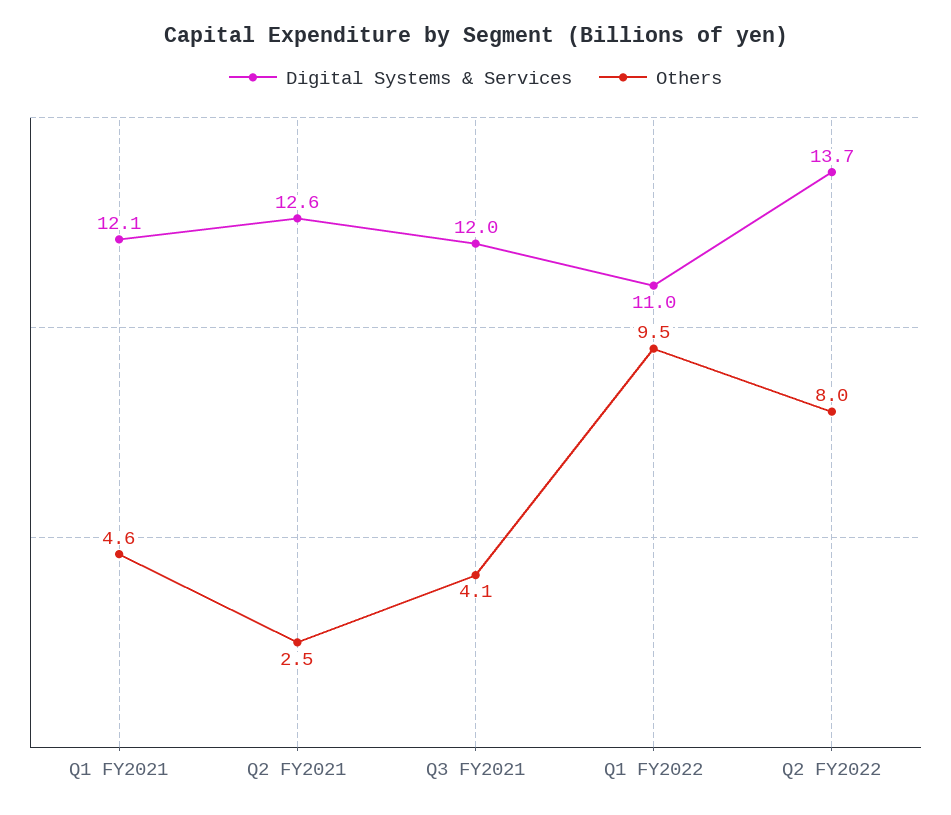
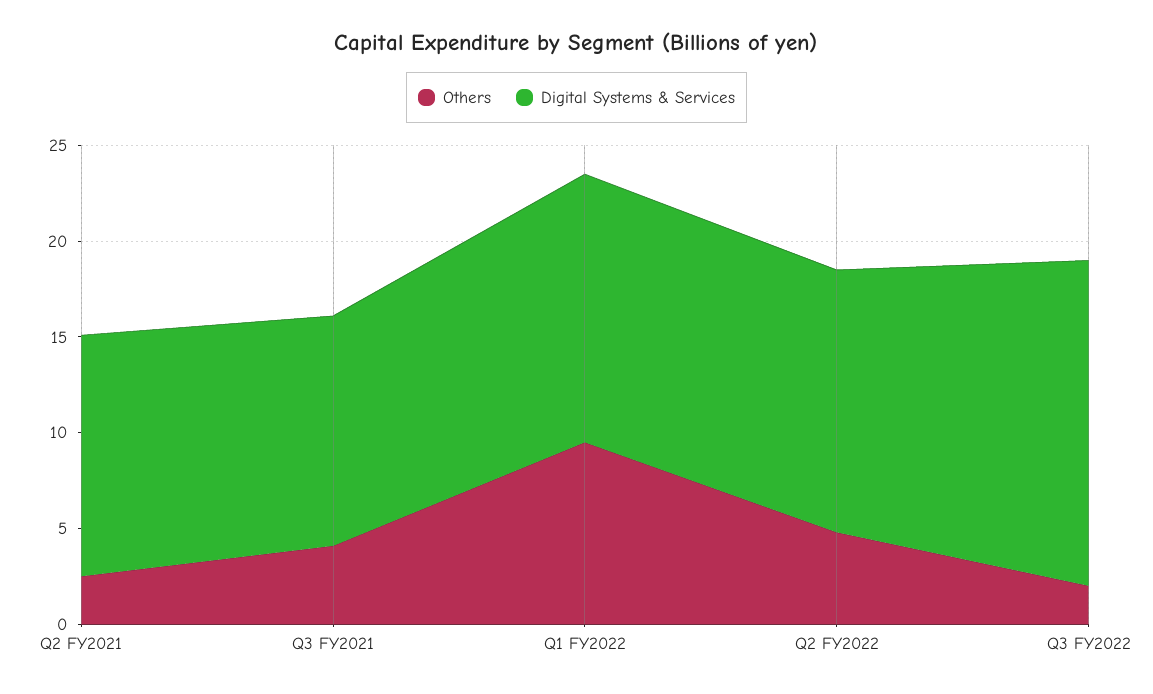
Digital Systems & Services, Q1 FY2021: 12.1 -> none
Others, Q1 FY2021: 4.6 -> none
Digital Systems & Services, Q1 FY2022: 11 -> 14
Others, Q2 FY2022: 8 -> 5
Others, Q3 FY2022: none -> 2
Digital Systems & Services, Q3 FY2022: none -> 17

